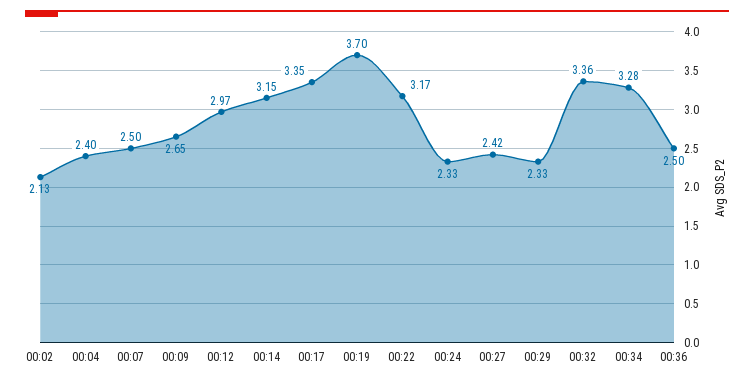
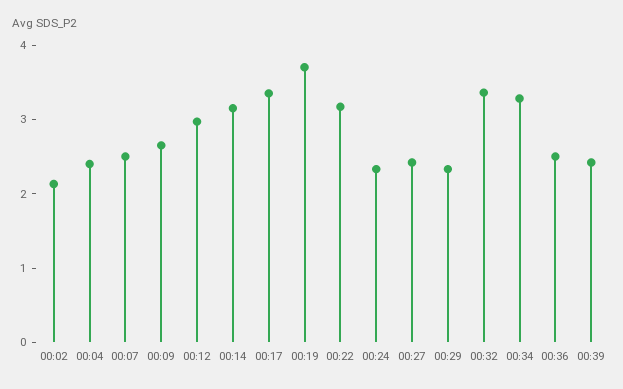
00:39: none -> 2.4

